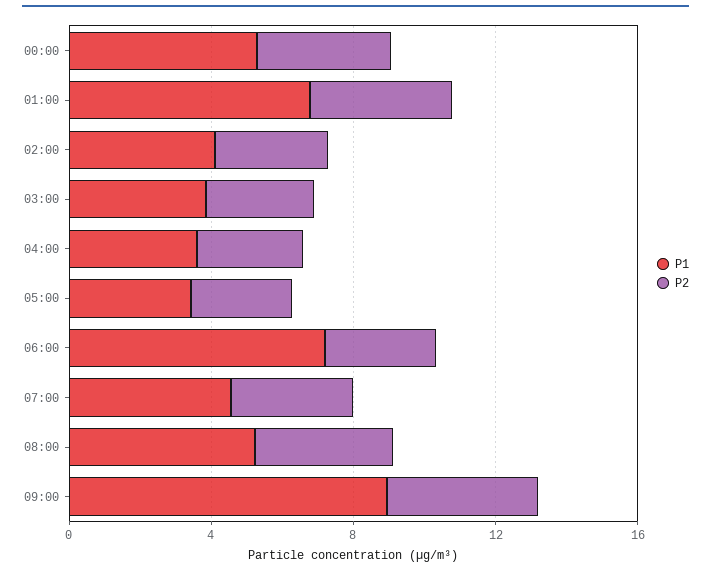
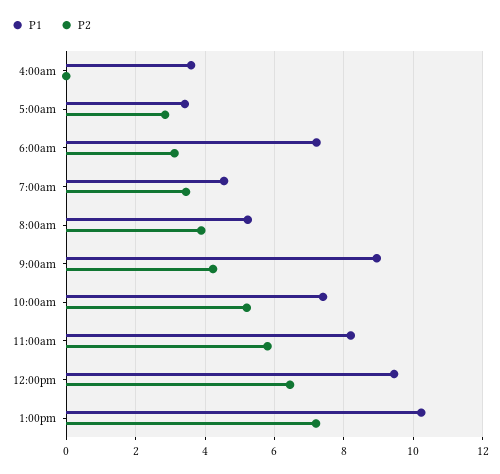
P1, 00:00: 5 -> none
P2, 00:00: 4 -> none
P1, 01:00: 7 -> none
P2, 01:00: 4 -> none
P1, 02:00: 4 -> none
P2, 02:00: 3 -> none
P1, 03:00: 4 -> none
P2, 03:00: 3 -> none
P2, 04:00: 3 -> 0
P1, 10:00am: none -> 7.4
P2, 10:00am: none -> 5.2
P1, 11:00am: none -> 8.2
P2, 11:00am: none -> 5.8
P1, 12:00pm: none -> 9.4
P2, 12:00pm: none -> 6.4
P1, 1:00pm: none -> 10.2
P2, 1:00pm: none -> 7.2

